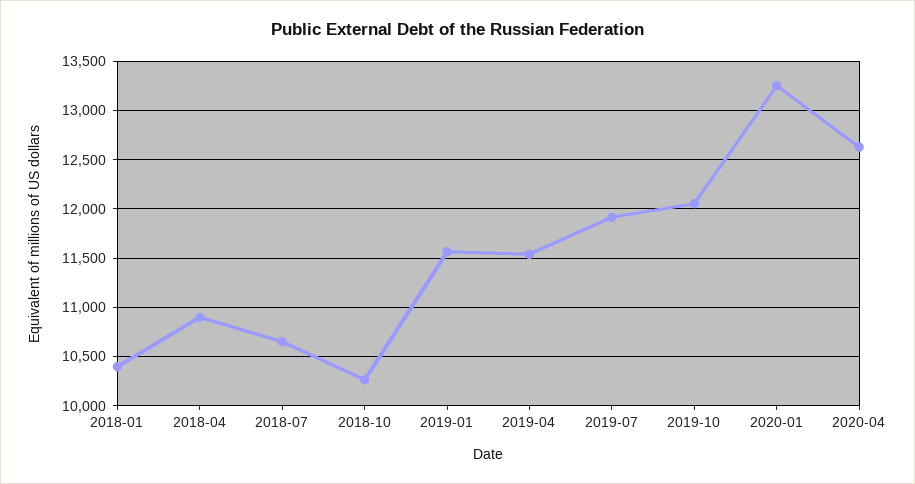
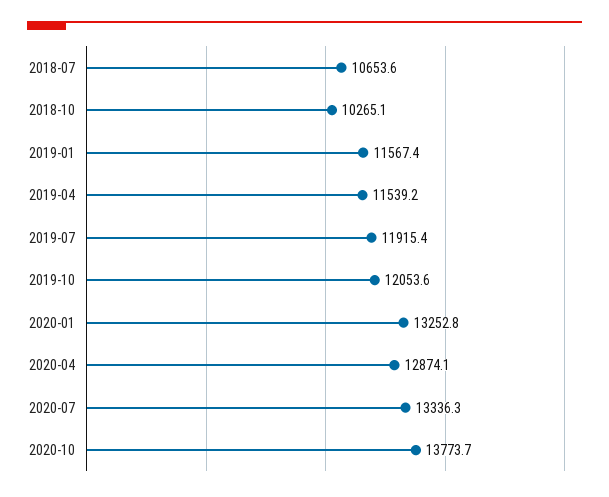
2018-01: 10400 -> none
2018-04: 10900 -> none
2020-04: 12600 -> 12874.1
2020-07: none -> 13336.3
2020-10: none -> 13773.7

